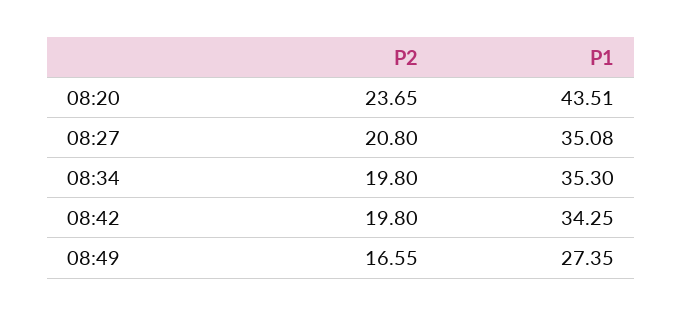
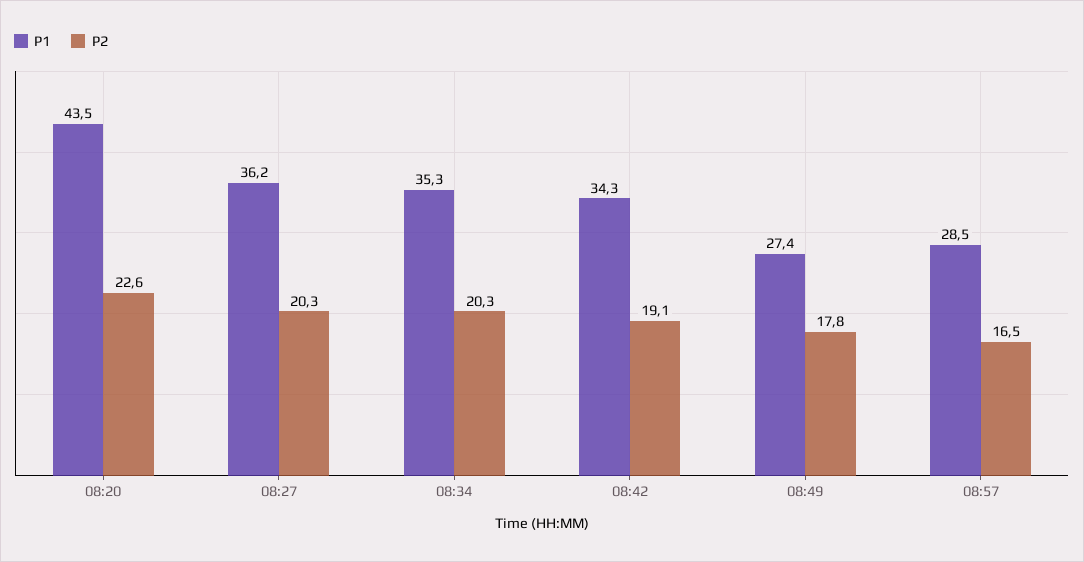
P2, 08:20: 23.65 -> 22.6
P2, 08:27: 20.8 -> 20.3
P1, 08:27: 35.08 -> 36.2
P2, 08:34: 19.8 -> 20.3
P2, 08:42: 19.8 -> 19.1
P2, 08:49: 16.55 -> 17.8
P1, 08:57: none -> 28.5
P2, 08:57: none -> 16.5

